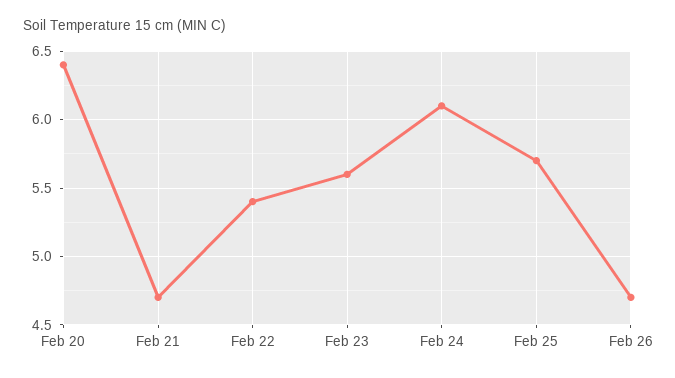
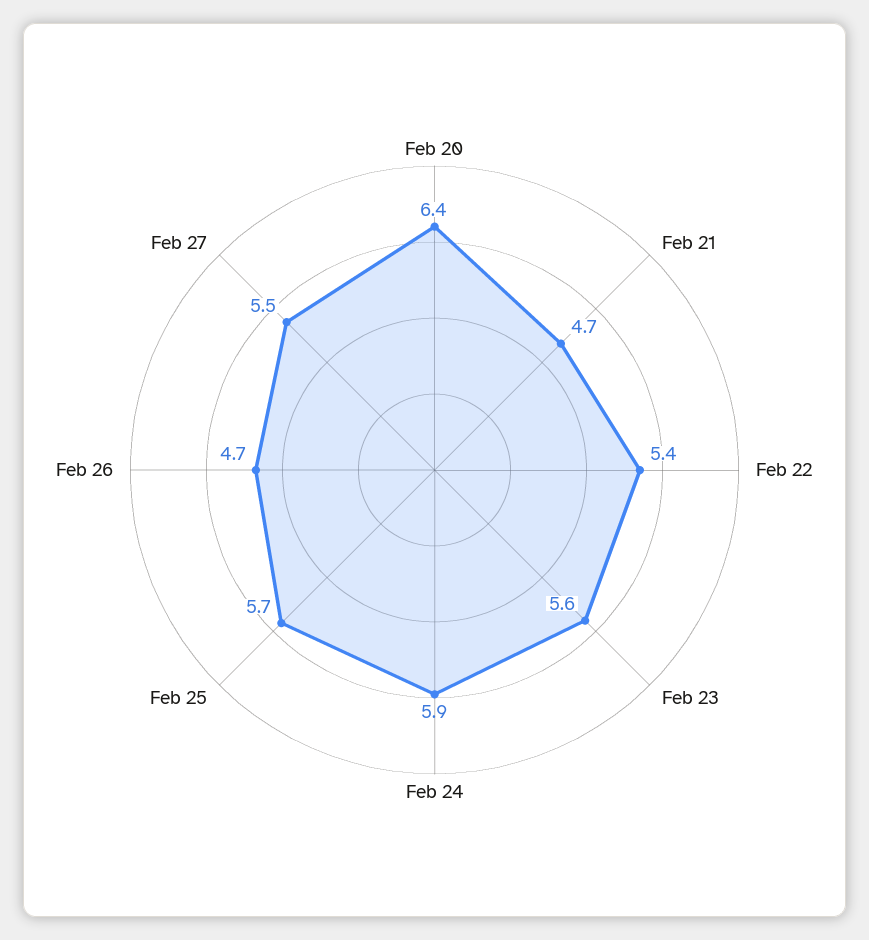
Feb 24: 6.1 -> 5.9
Feb 27: none -> 5.5

